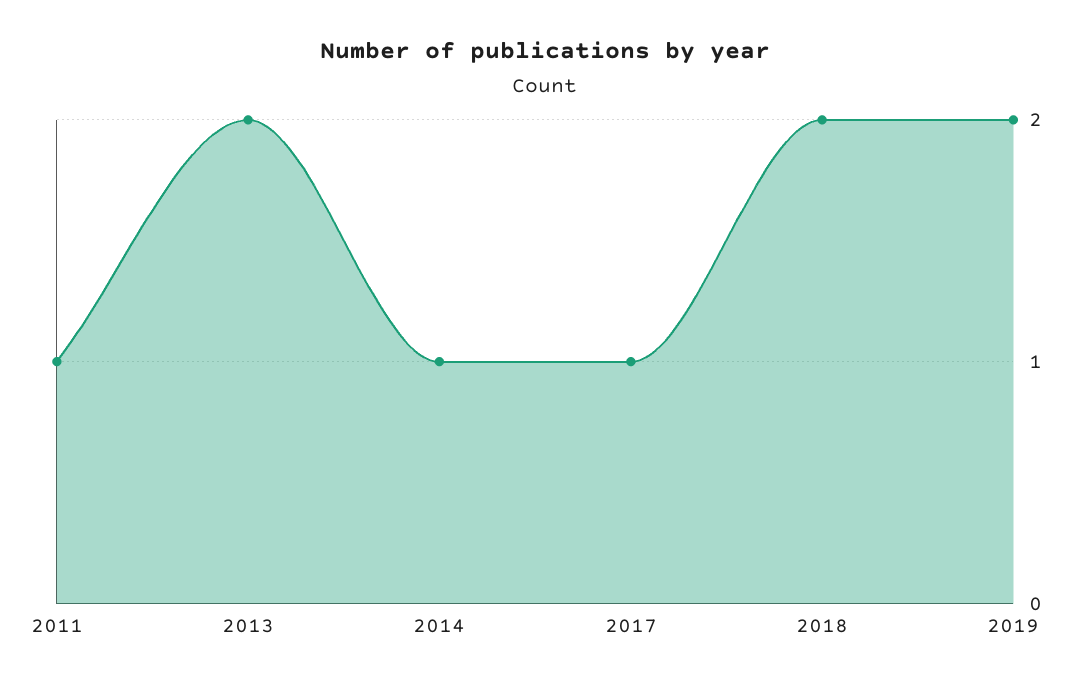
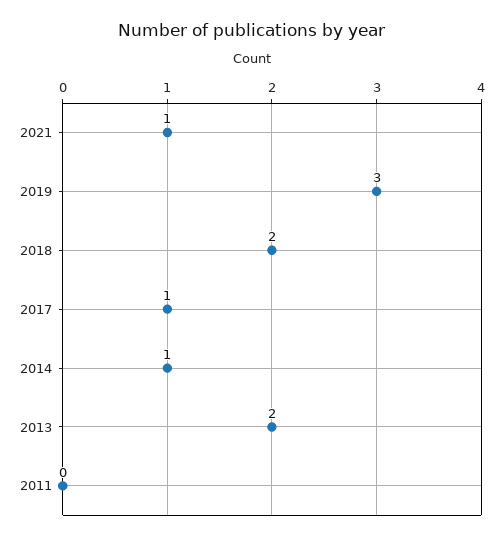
2011: 1 -> 0
2019: 2 -> 3
2021: none -> 1

